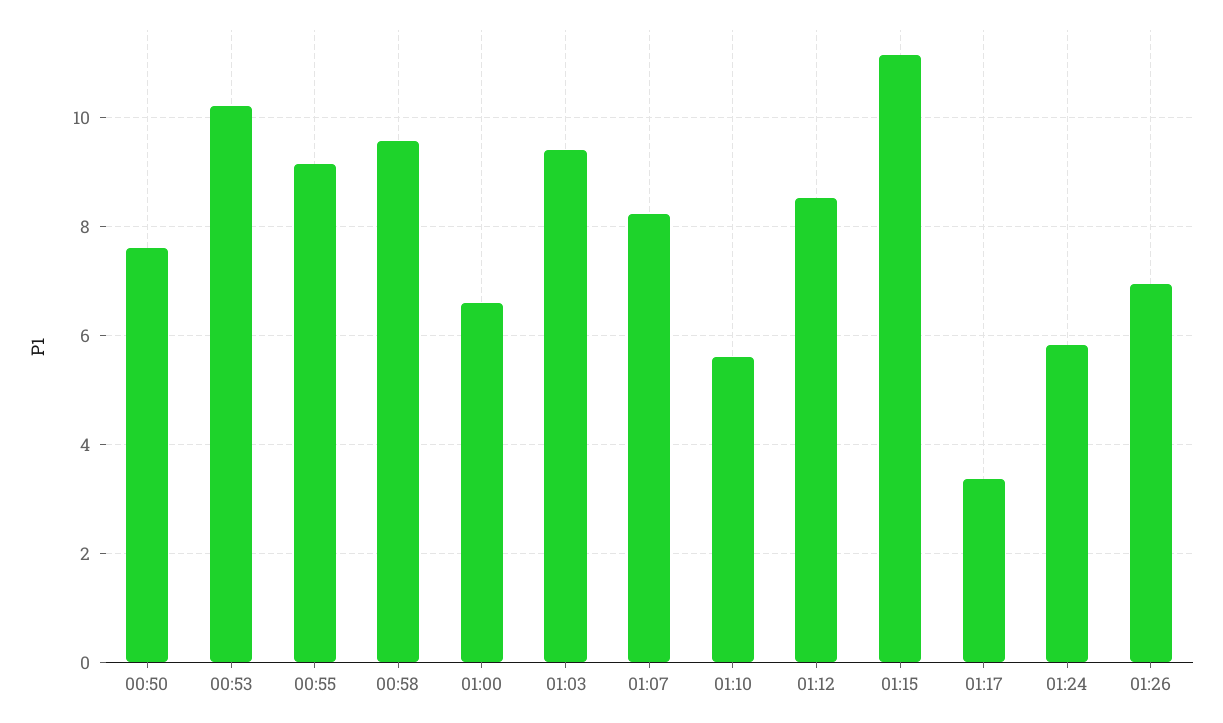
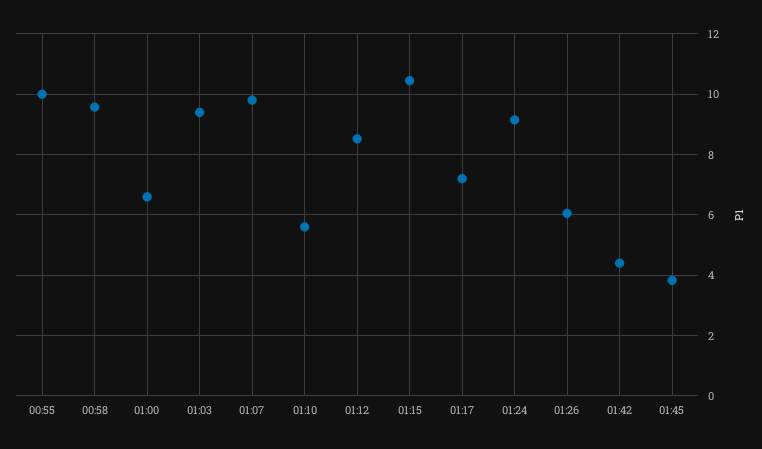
00:50: 7.6 -> none
00:53: 10.2 -> none
00:55: 9.2 -> 10
01:07: 8.2 -> 9.8
01:15: 11.2 -> 10.4
01:17: 3.4 -> 7.2
01:24: 5.8 -> 9.2
01:26: 7 -> 6
01:42: none -> 4.4
01:45: none -> 3.8

